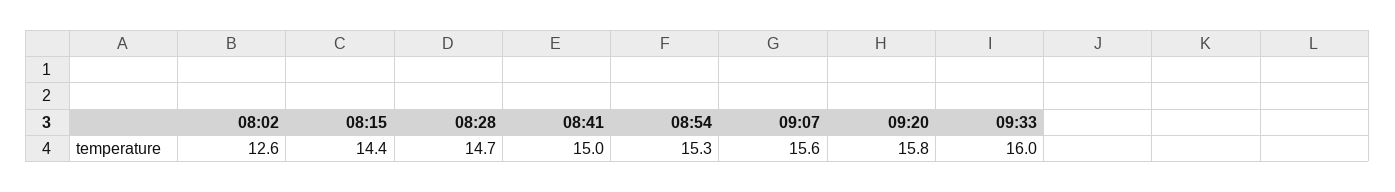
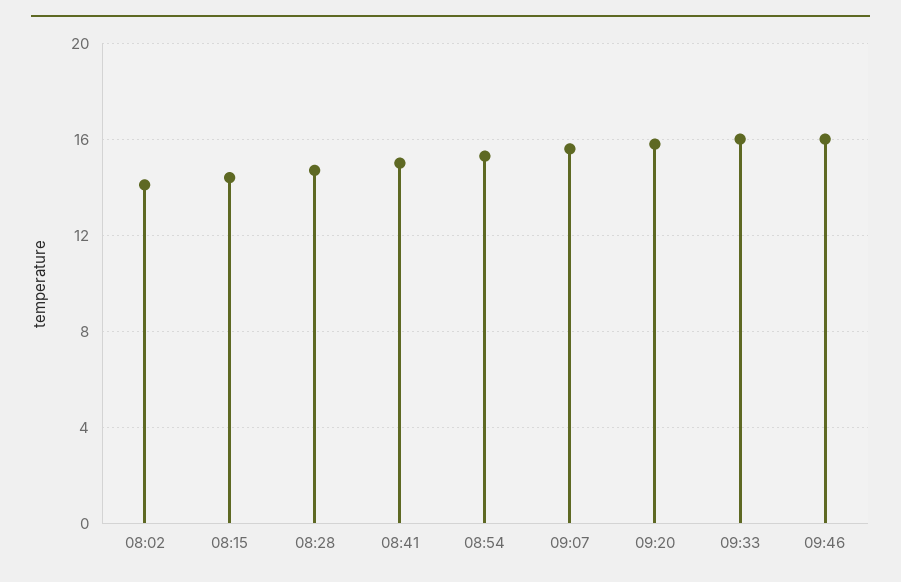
08:02: 12.6 -> 14
09:46: none -> 16

